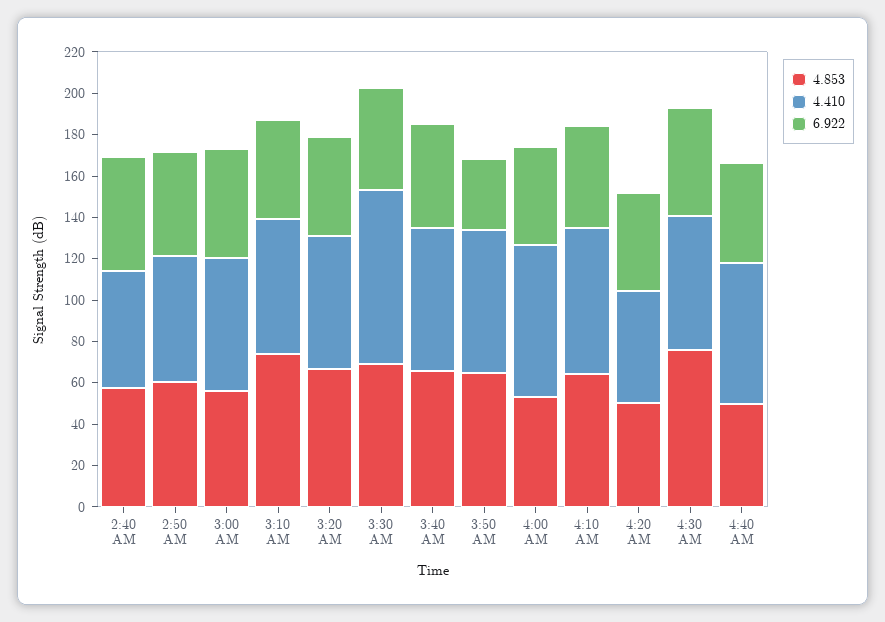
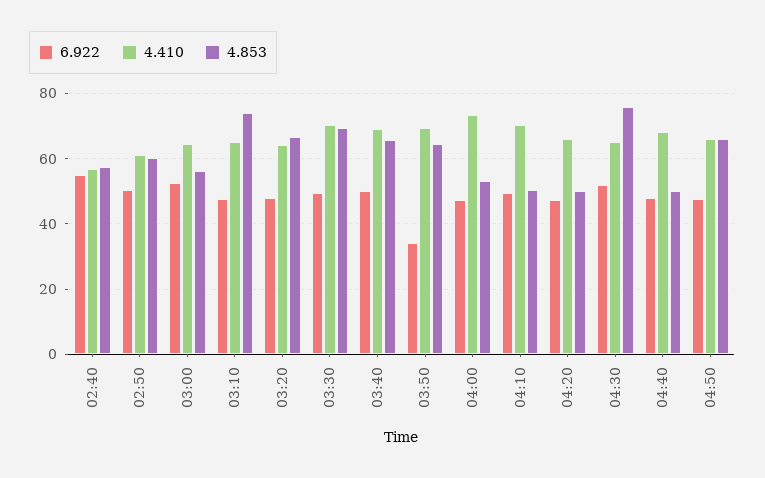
4.410, 3:30 AM: 85 -> 70
4.853, 4:10 AM: 65 -> 50
4.410, 4:20 AM: 55 -> 66
6.922, 04:50: none -> 48
4.410, 04:50: none -> 66
4.853, 04:50: none -> 66

